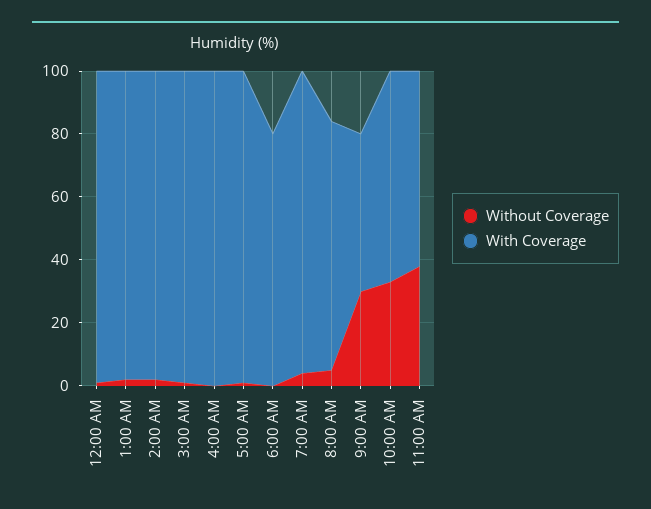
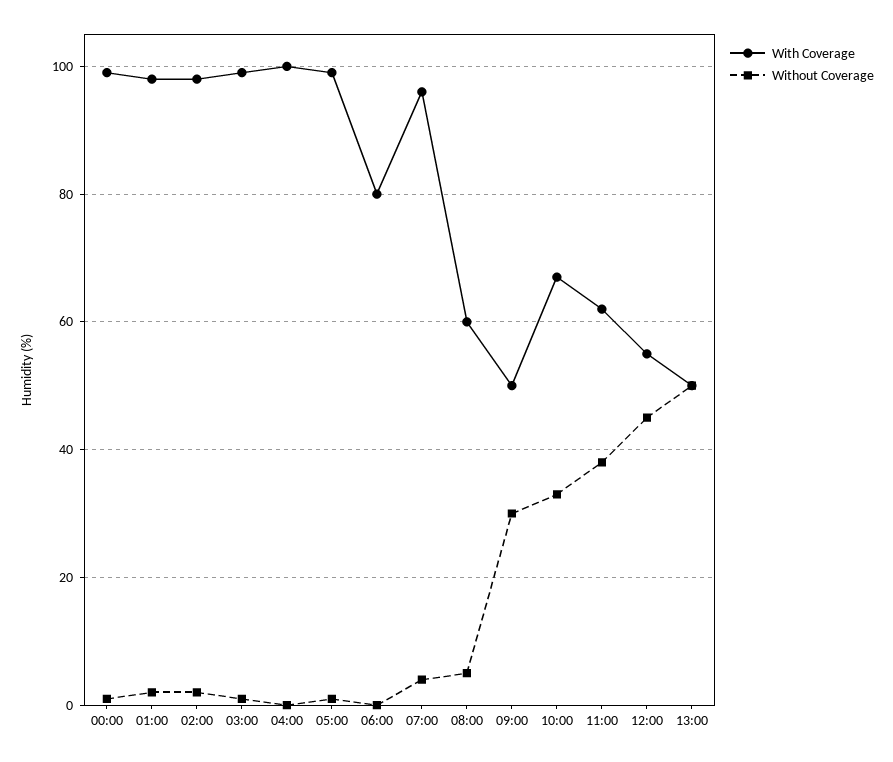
With Coverage, 8:00 AM: 80 -> 60
With Coverage, 12:00: none -> 55
Without Coverage, 12:00: none -> 45
With Coverage, 13:00: none -> 50
Without Coverage, 13:00: none -> 50

